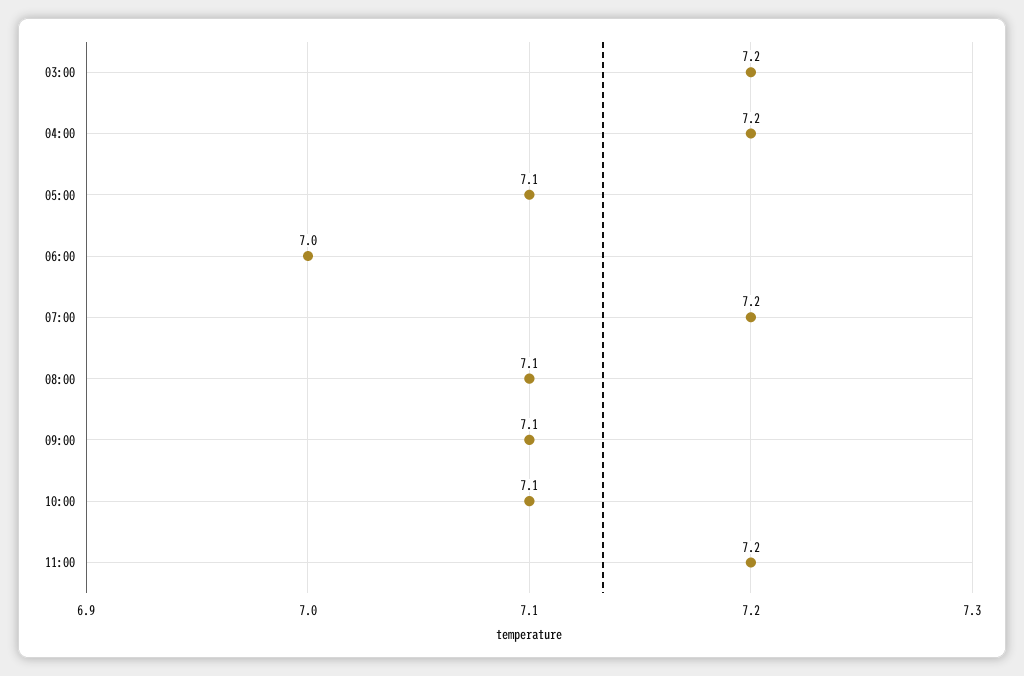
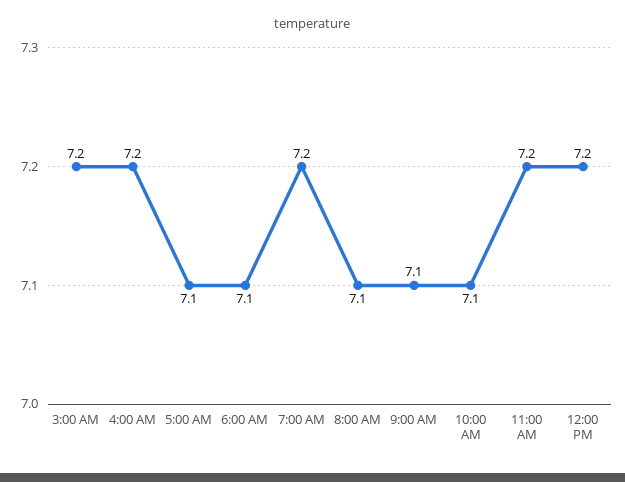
06:00: 7 -> 7.1
12:00 PM: none -> 7.2

